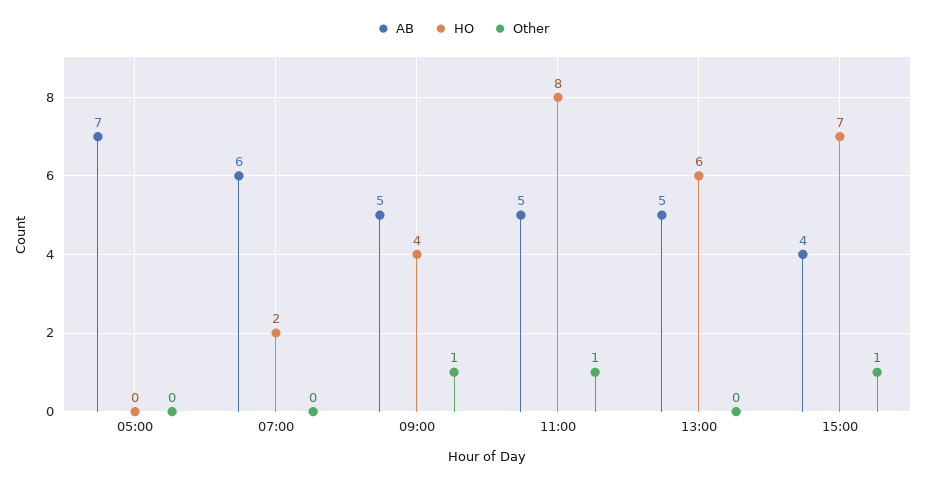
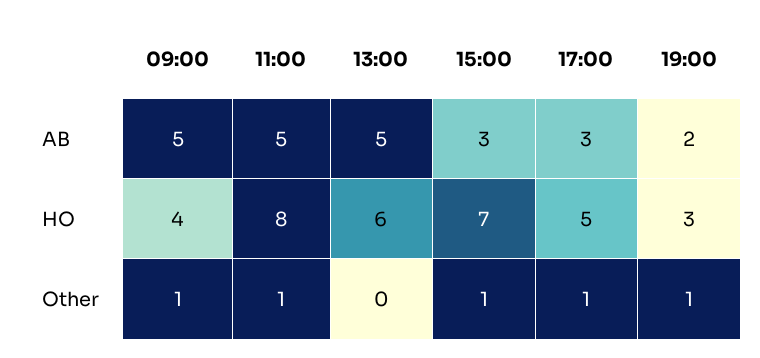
AB, 05:00: 7 -> none
HO, 05:00: 0 -> none
Other, 05:00: 0 -> none
AB, 07:00: 6 -> none
HO, 07:00: 2 -> none
Other, 07:00: 0 -> none
AB, 15:00: 4 -> 3
AB, 17:00: none -> 3
AB, 19:00: none -> 2
HO, 17:00: none -> 5
HO, 19:00: none -> 3
Other, 17:00: none -> 1
Other, 19:00: none -> 1

